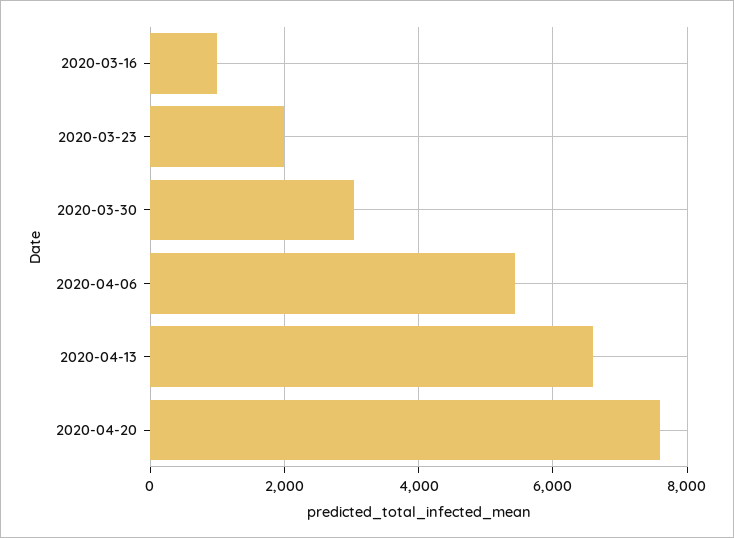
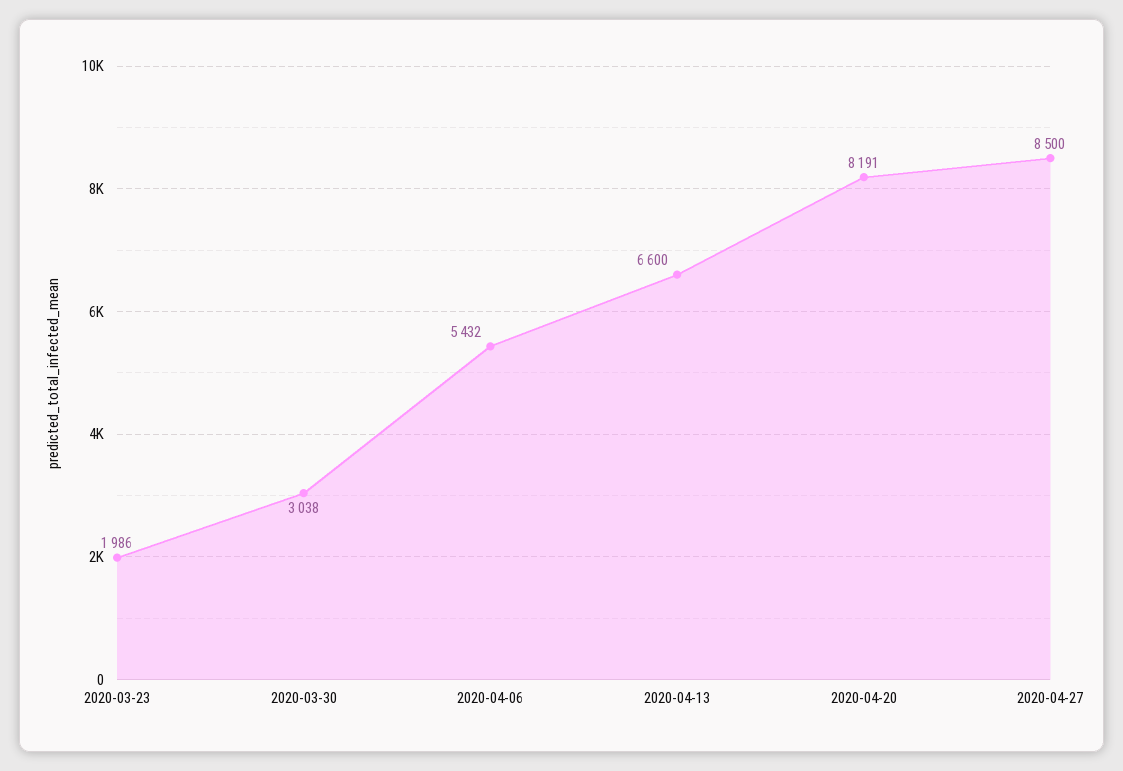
2020-03-16: 1000 -> none
2020-04-20: 7600 -> 8191
2020-04-27: none -> 8500

